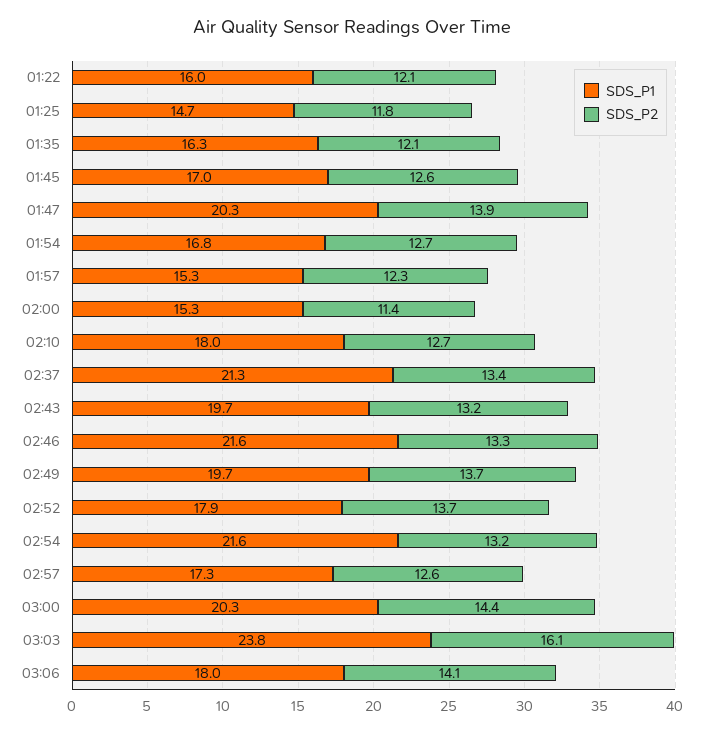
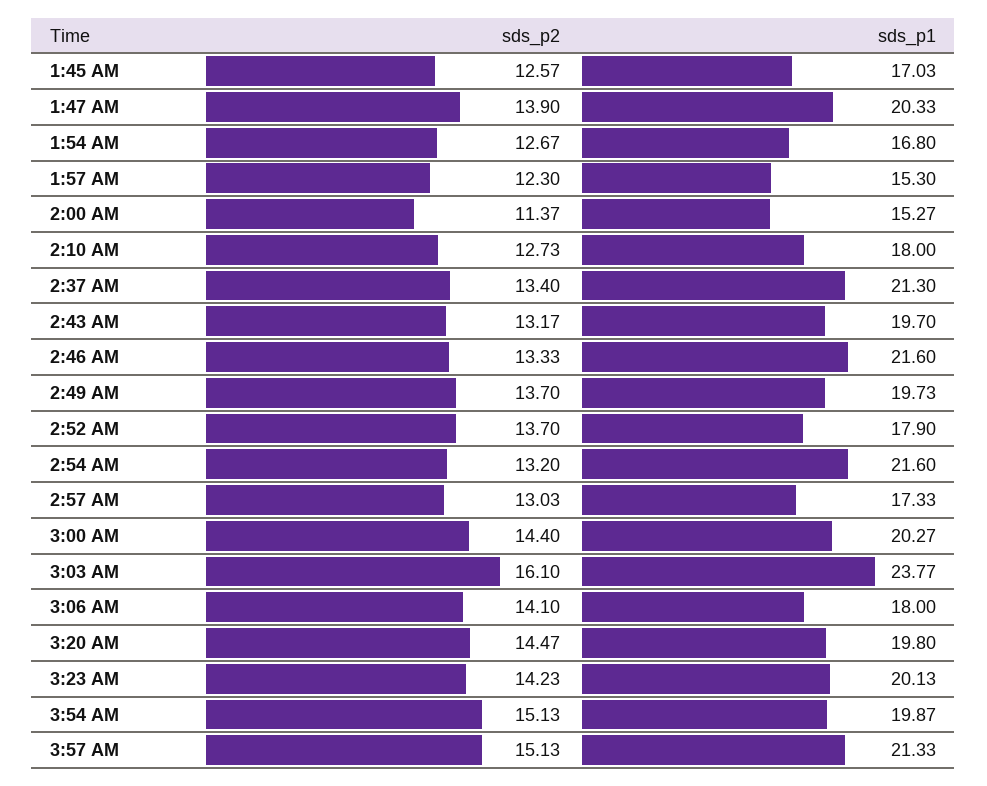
SDS_P1, 01:22: 16 -> none
SDS_P2, 01:22: 12.1 -> none
SDS_P1, 01:25: 14.7 -> none
SDS_P2, 01:25: 11.8 -> none
SDS_P1, 01:35: 16.3 -> none
SDS_P2, 01:35: 12.1 -> none
SDS_P2, 02:57: 12.6 -> 13.03
SDS_P2, 3:20 AM: none -> 14.47
SDS_P1, 3:20 AM: none -> 19.8
SDS_P2, 3:23 AM: none -> 14.23
SDS_P1, 3:23 AM: none -> 20.13
SDS_P2, 3:54 AM: none -> 15.13
SDS_P1, 3:54 AM: none -> 19.87
SDS_P2, 3:57 AM: none -> 15.13
SDS_P1, 3:57 AM: none -> 21.33

